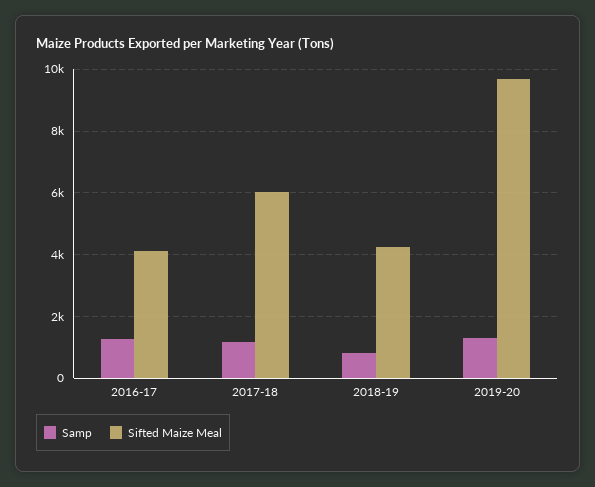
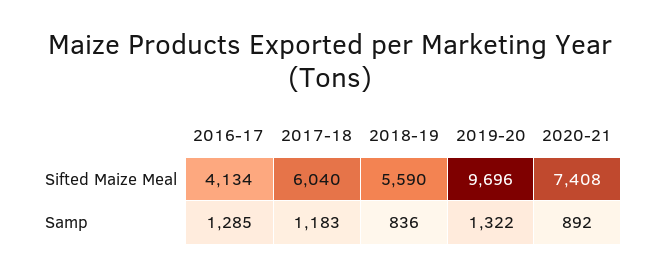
Sifted Maize Meal, 2018-19: 4200 -> 5590
Sifted Maize Meal, 2020-21: none -> 7408
Samp, 2020-21: none -> 892

